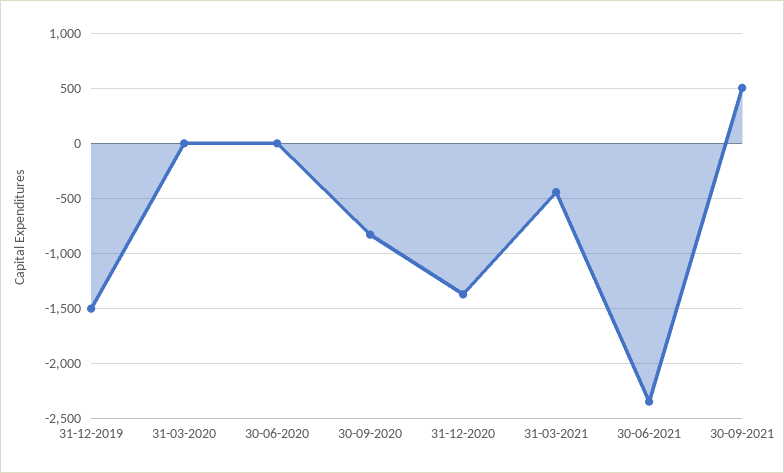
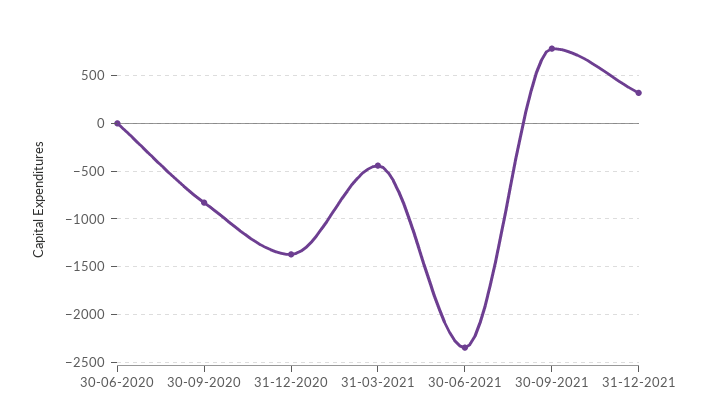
31-12-2019: -1500 -> none
31-03-2020: 0 -> none
30-09-2021: 500 -> 800
31-12-2021: none -> 300

